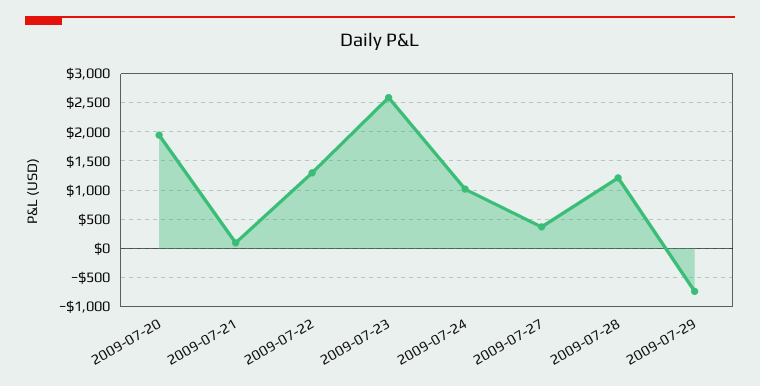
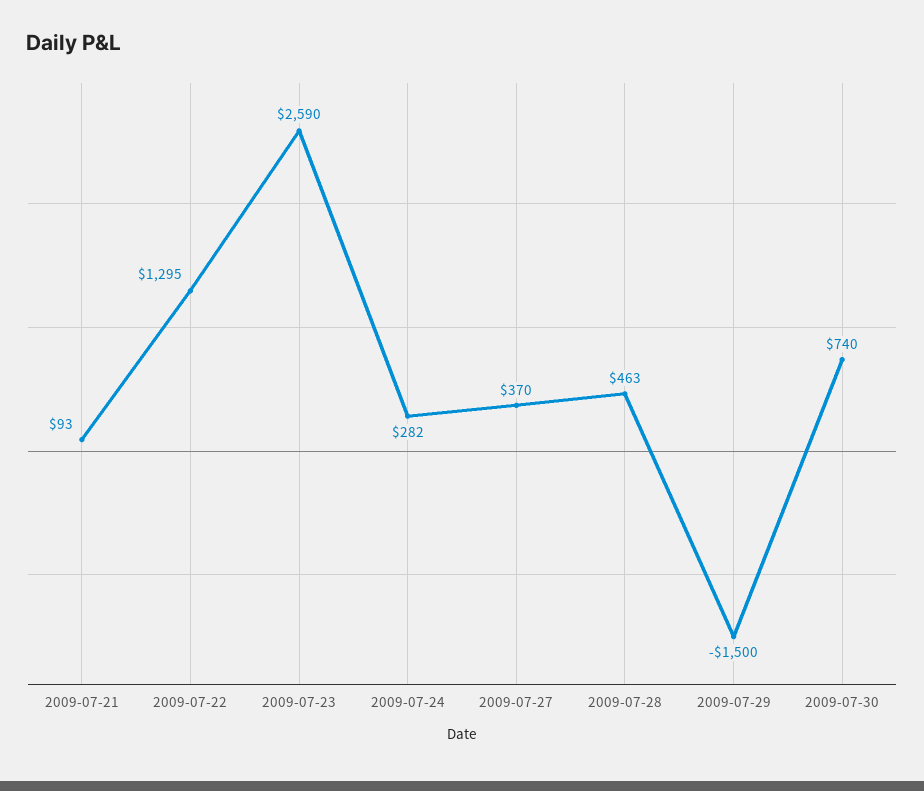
2009-07-20: 2000 -> none
2009-07-24: 1000 -> 282
2009-07-28: 1250 -> 463
2009-07-29: -750 -> -1500
2009-07-30: none -> 740

